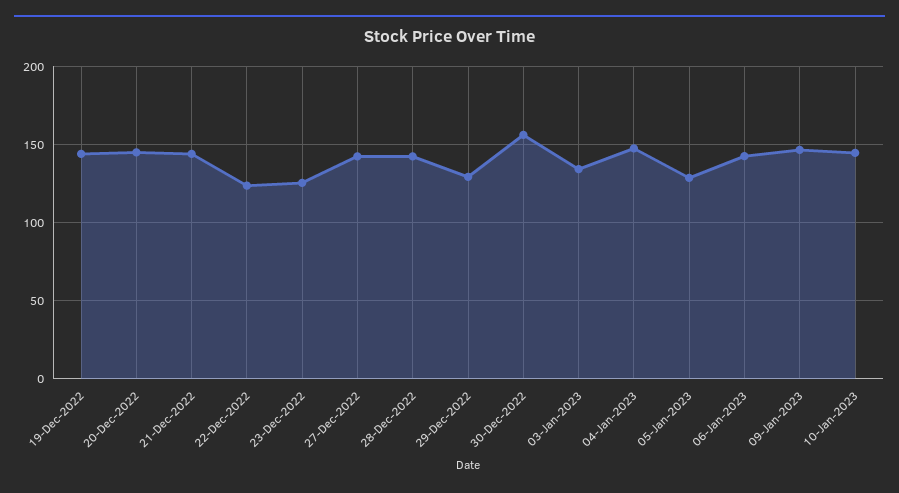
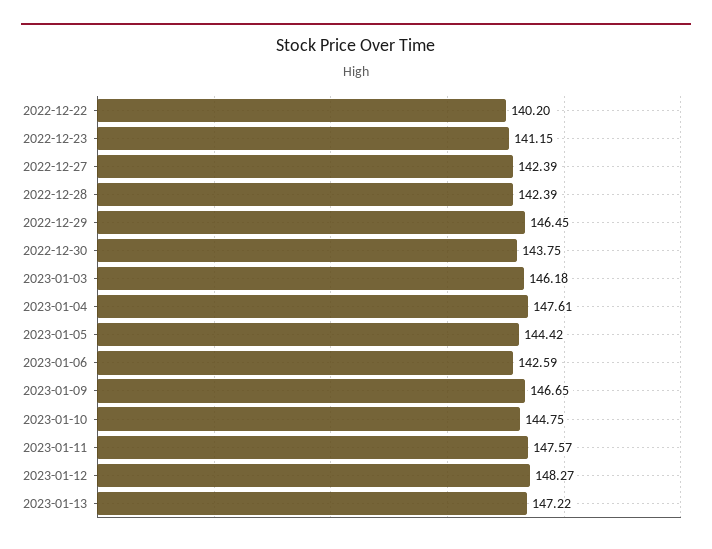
19-Dec-2022: 145 -> none
20-Dec-2022: 145 -> none
21-Dec-2022: 145 -> none
22-Dec-2022: 125 -> 140.2
23-Dec-2022: 125 -> 141.15
29-Dec-2022: 130 -> 146.45
30-Dec-2022: 155 -> 143.75
03-Jan-2023: 135 -> 146.18
05-Jan-2023: 130 -> 144.42
2023-01-11: none -> 147.57
2023-01-12: none -> 148.27
2023-01-13: none -> 147.22

